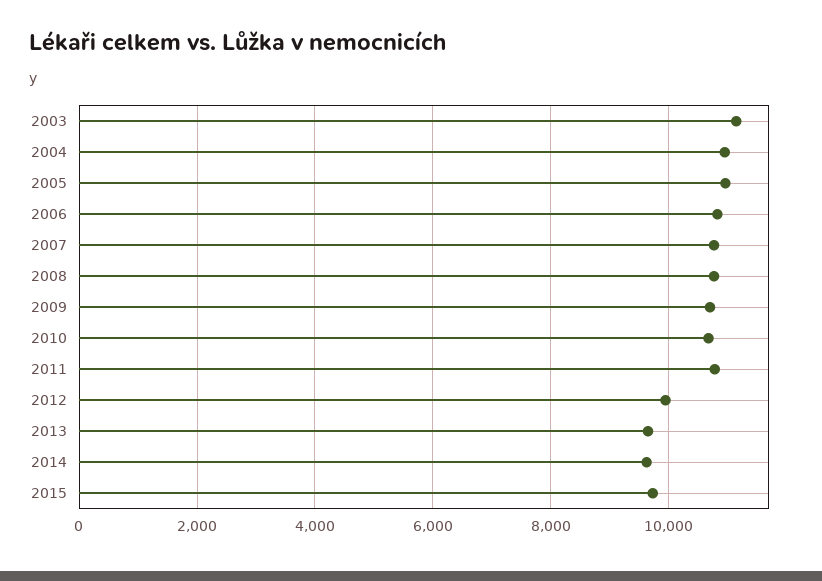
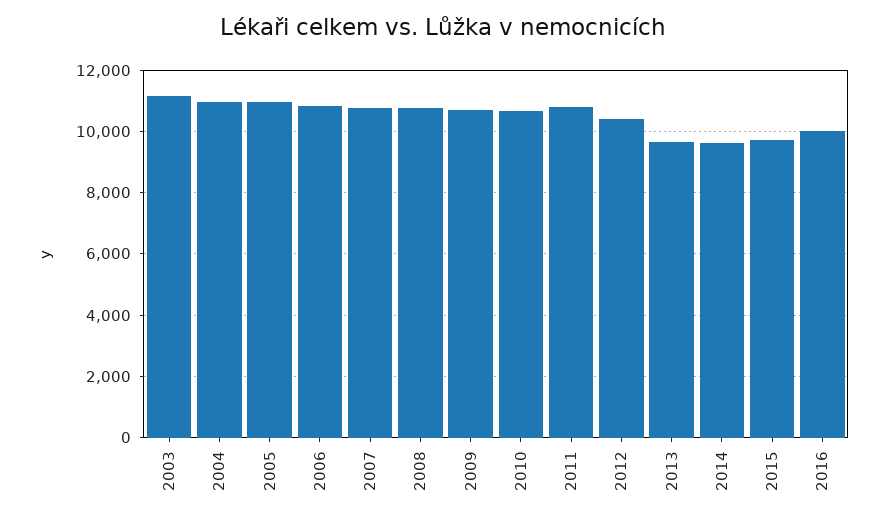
2012: 10000 -> 10400
2016: none -> 10000

